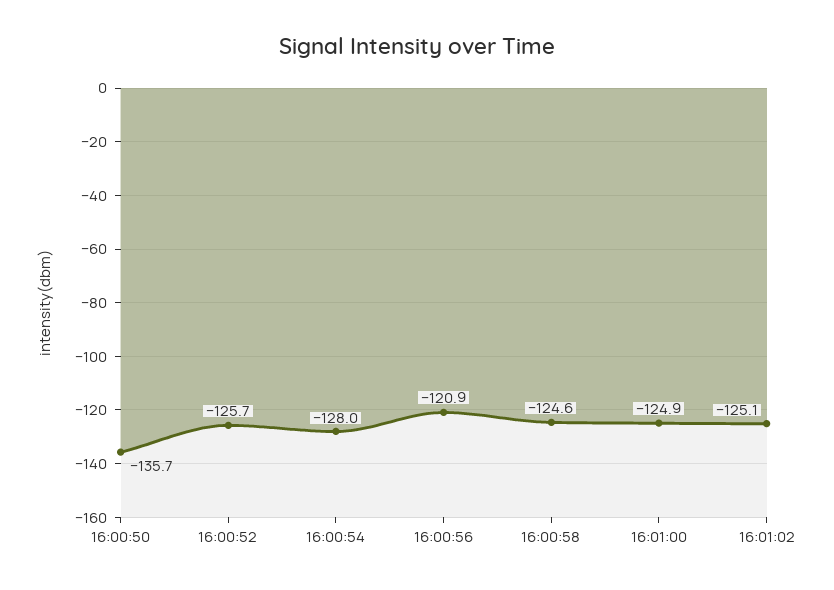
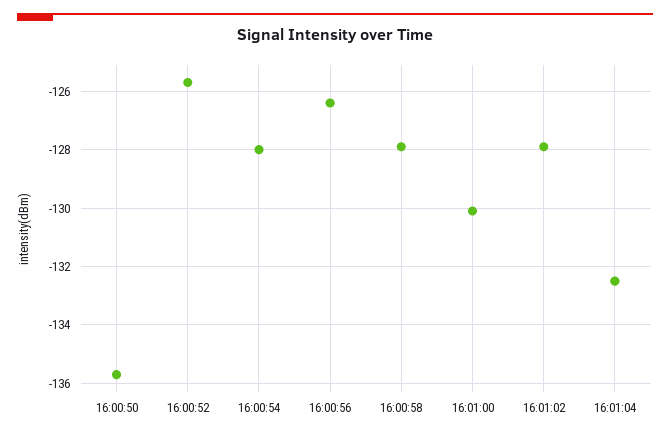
16:00:56: -120.9 -> -126.5
16:00:58: -124.6 -> -128
16:01:00: -124.9 -> -130
16:01:02: -125.1 -> -128
16:01:04: none -> -132.5

